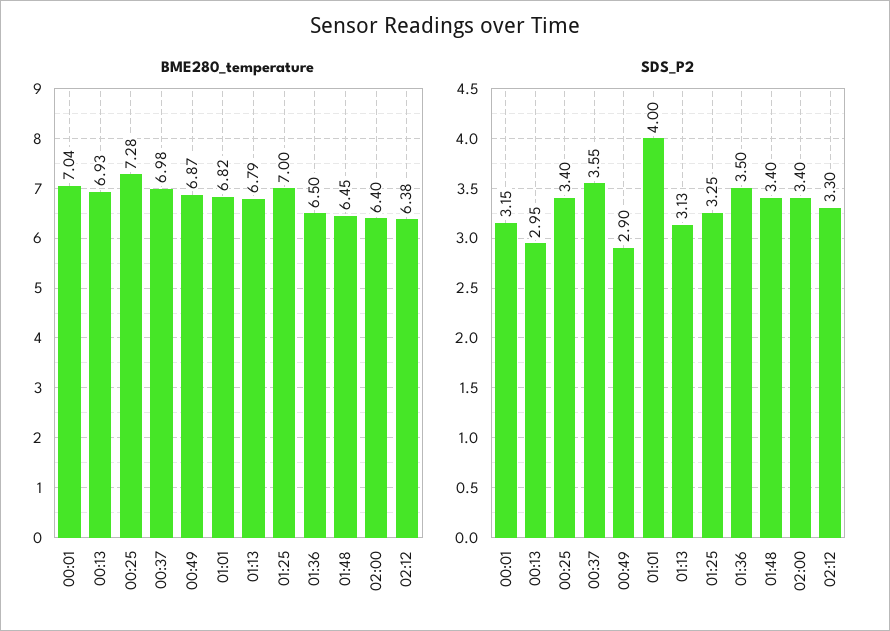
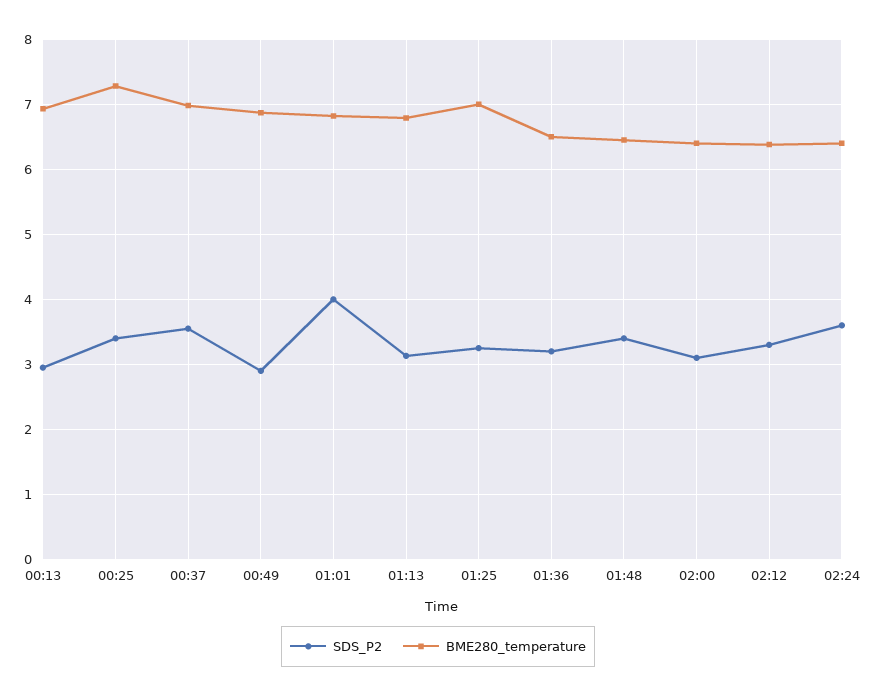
BME280_temperature, 00:01: 7.04 -> none
SDS_P2, 00:01: 3.15 -> none
SDS_P2, 01:36: 3.5 -> 3.2
SDS_P2, 02:00: 3.4 -> 3.1
SDS_P2, 02:24: none -> 3.6
BME280_temperature, 02:24: none -> 6.4

